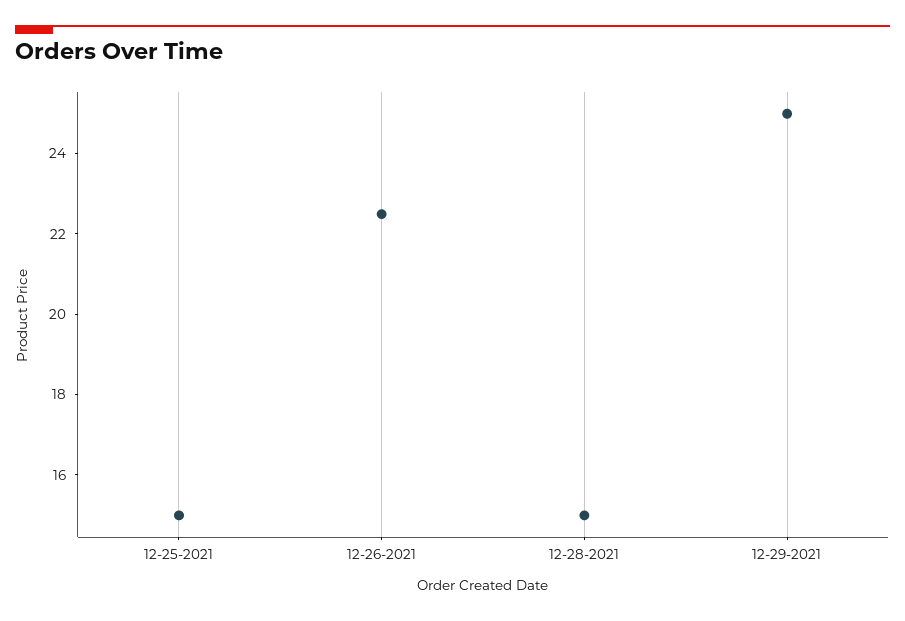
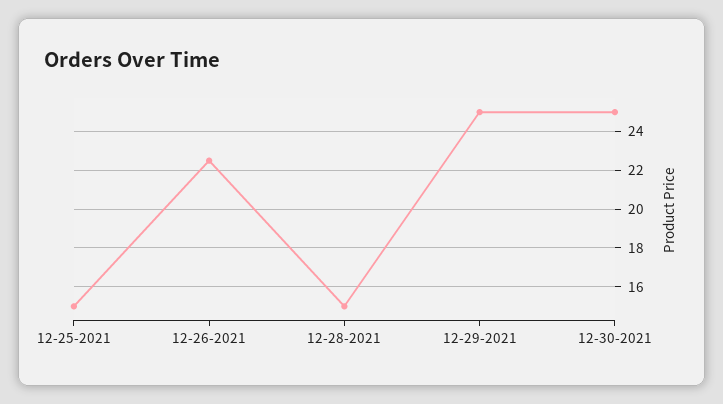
12-30-2021: none -> 25

